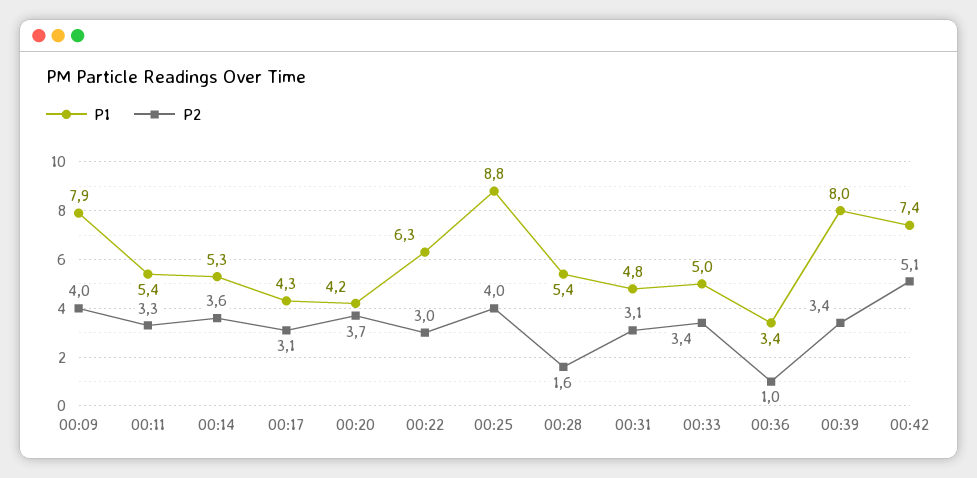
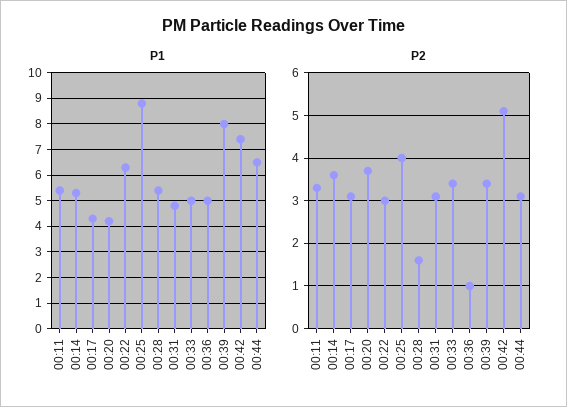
P1, 00:09: 7.9 -> none
P2, 00:09: 4 -> none
P1, 00:36: 3.4 -> 5
P1, 00:44: none -> 6.5
P2, 00:44: none -> 3

